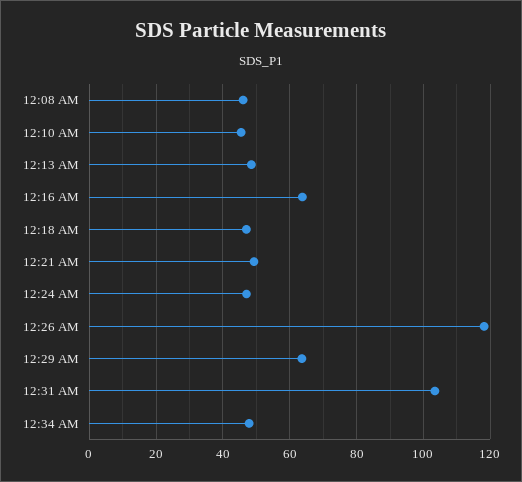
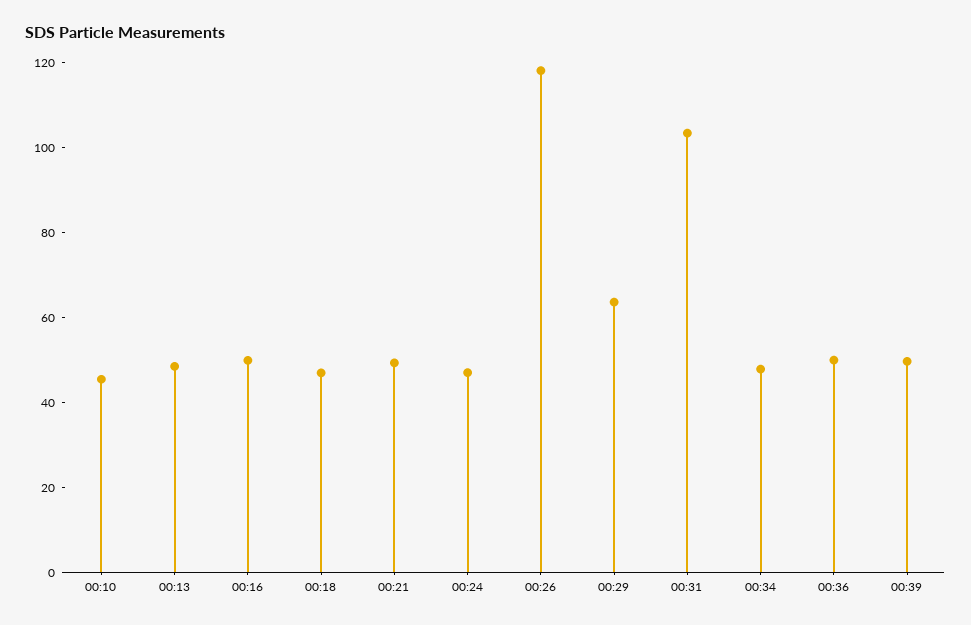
12:08 AM: 46 -> none
12:16 AM: 64 -> 50
00:36: none -> 50
00:39: none -> 50

